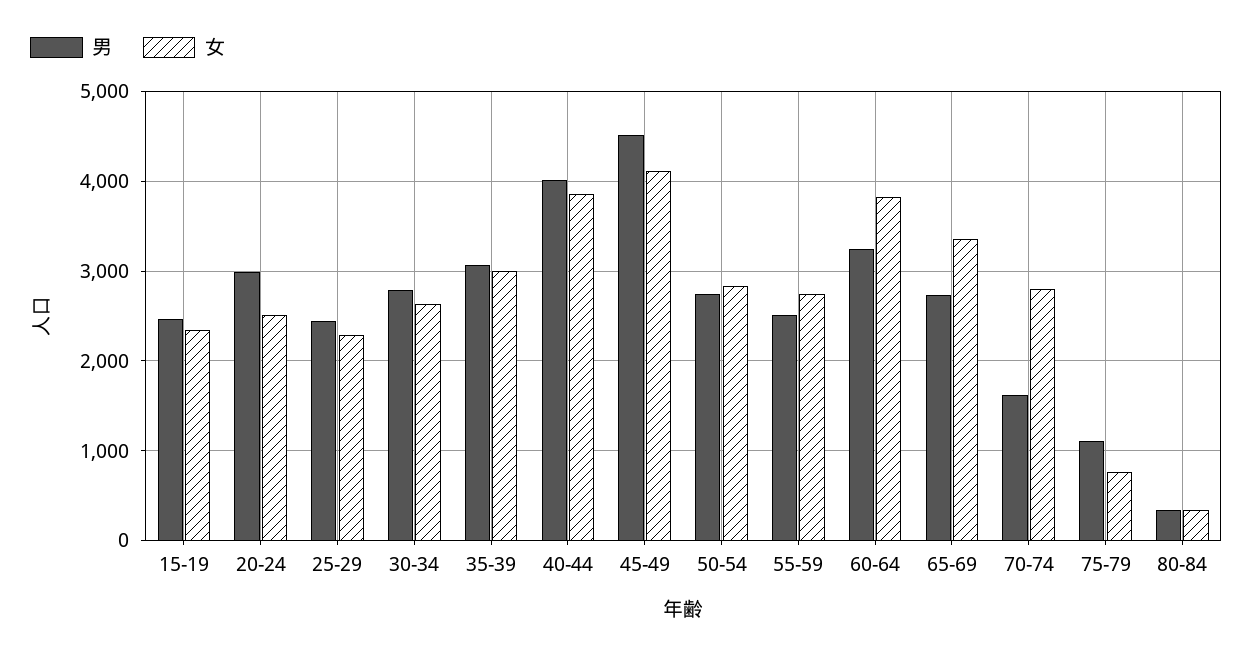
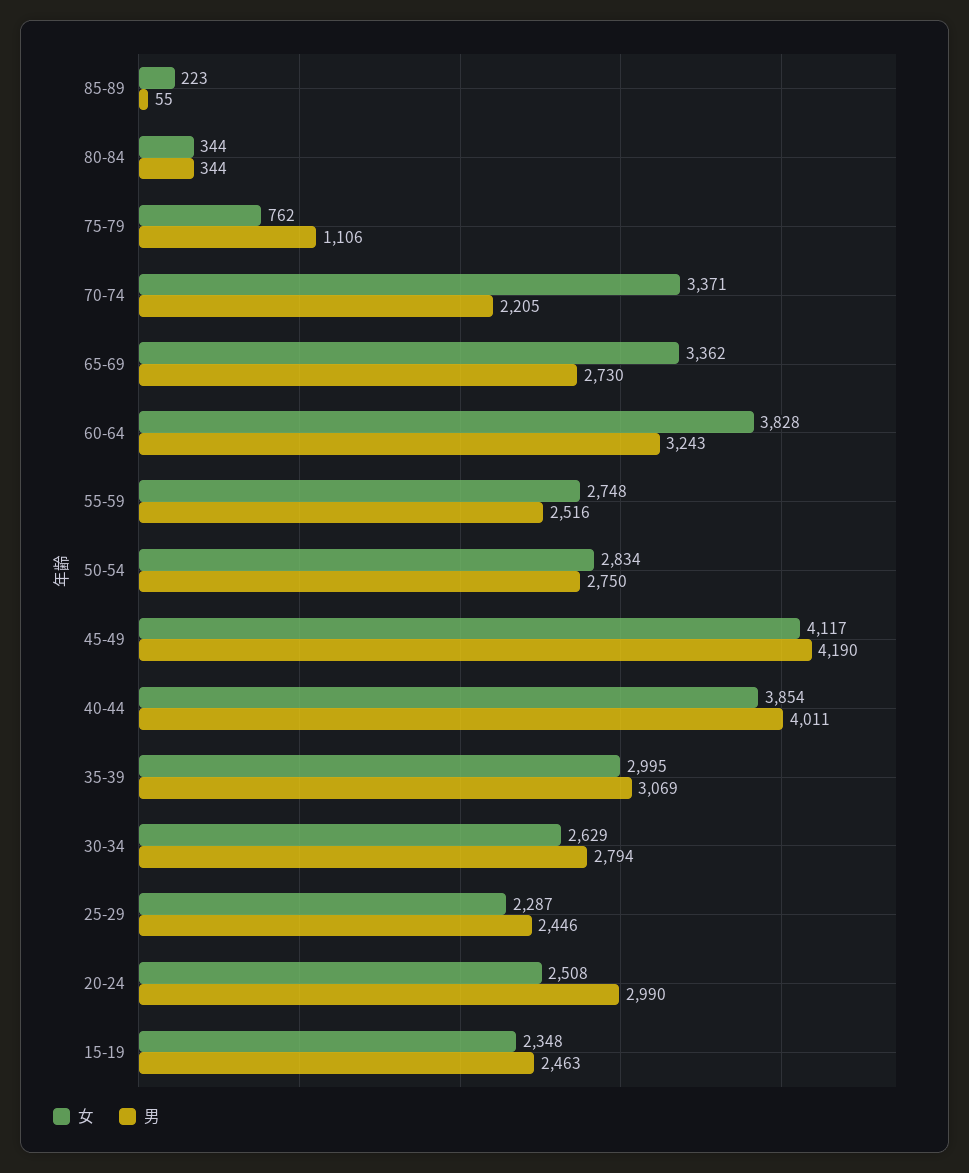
男, 45-49: 4500 -> 4190
男, 70-74: 1600 -> 2205
女, 70-74: 2800 -> 3371
女, 85-89: none -> 223
男, 85-89: none -> 55

